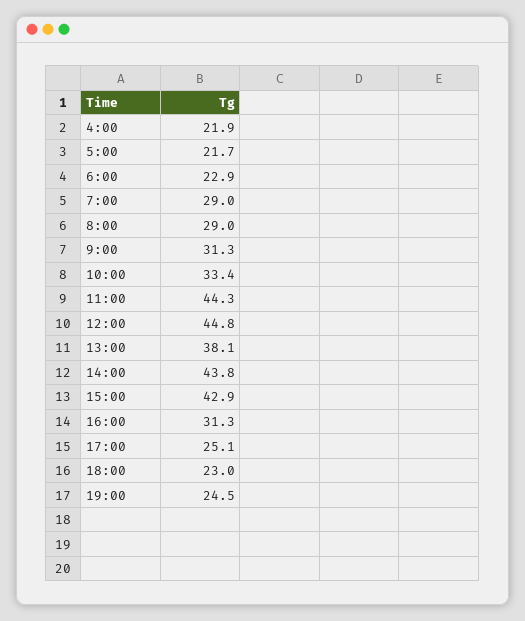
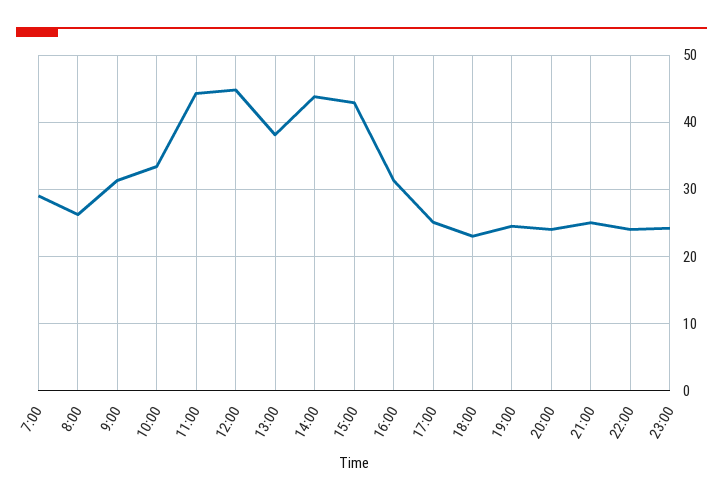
4:00: 21.9 -> none
5:00: 21.7 -> none
6:00: 22.9 -> none
8:00: 29 -> 26
20:00: none -> 24
21:00: none -> 25
22:00: none -> 24
23:00: none -> 24

